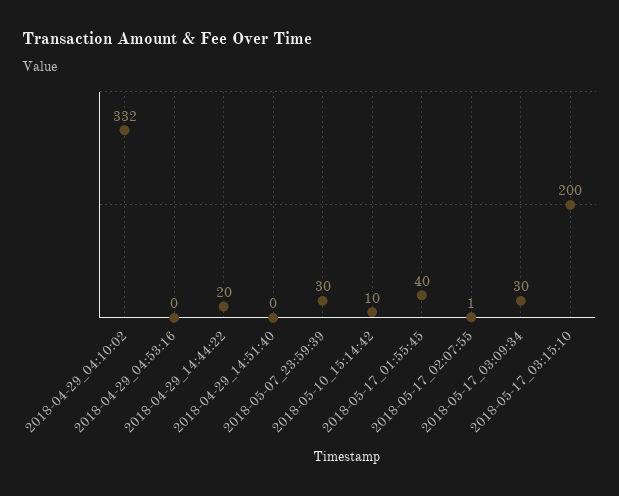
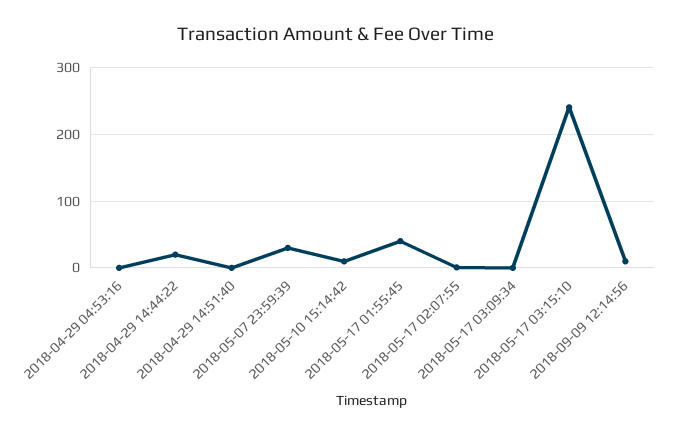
2018-04-29_04:10:02: 332 -> none
2018-05-17_03:09:34: 30 -> 0
2018-05-17_03:15:10: 200 -> 240
2018-09-09 12:14:56: none -> 10

